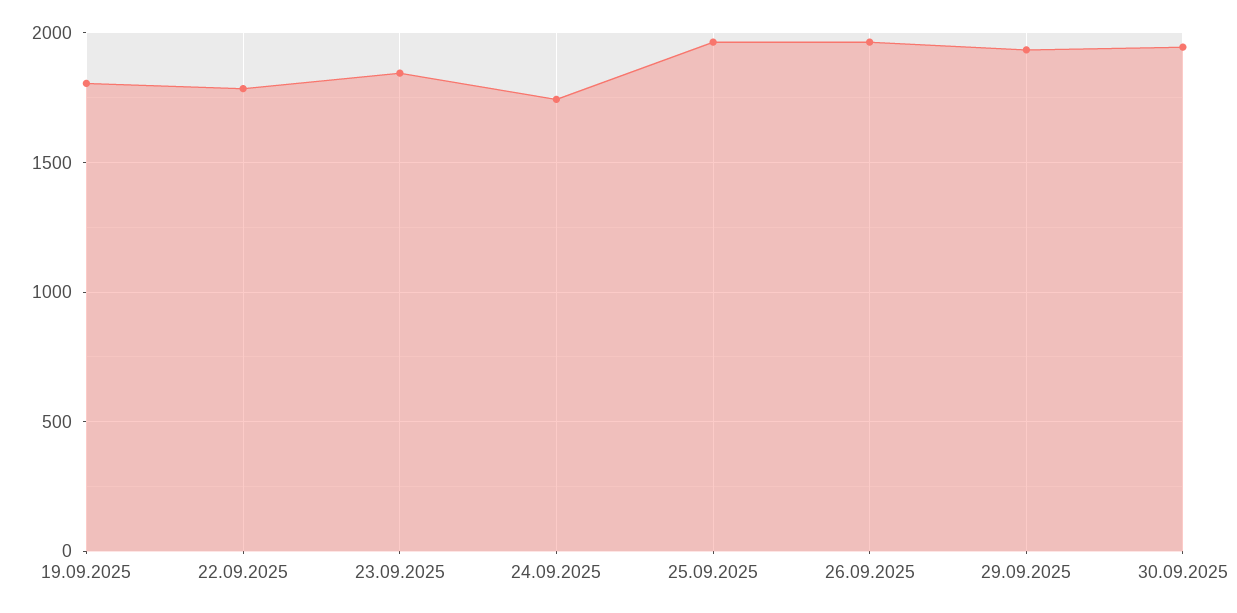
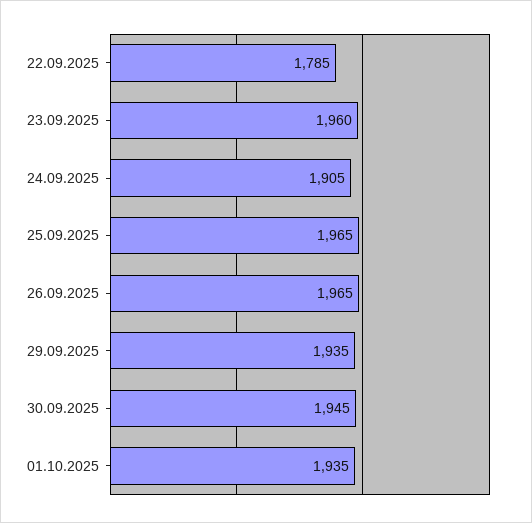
19.09.2025: 1800 -> none
23.09.2025: 1850 -> 1960
24.09.2025: 1750 -> 1905
01.10.2025: none -> 1935

